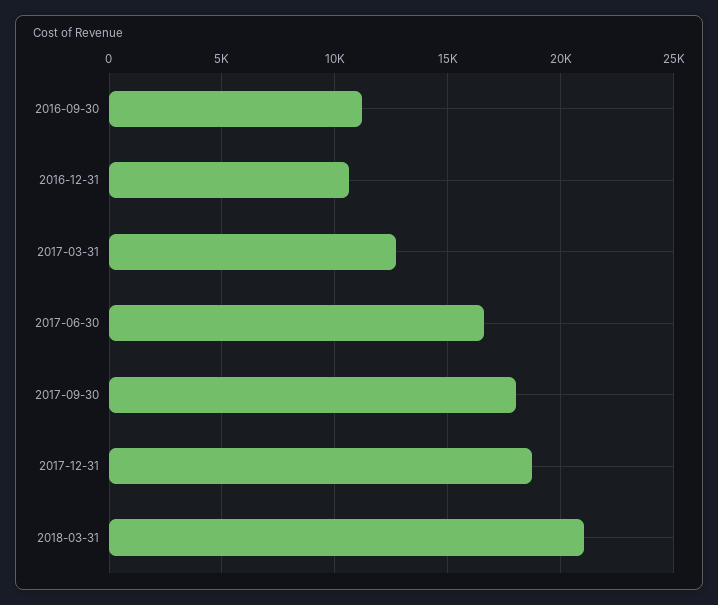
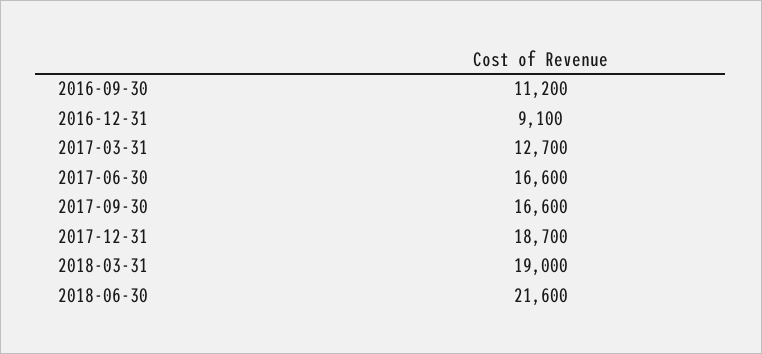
2016-12-31: 10500 -> 9100
2017-09-30: 18000 -> 16600
2018-03-31: 21000 -> 19000
2018-06-30: none -> 21600

